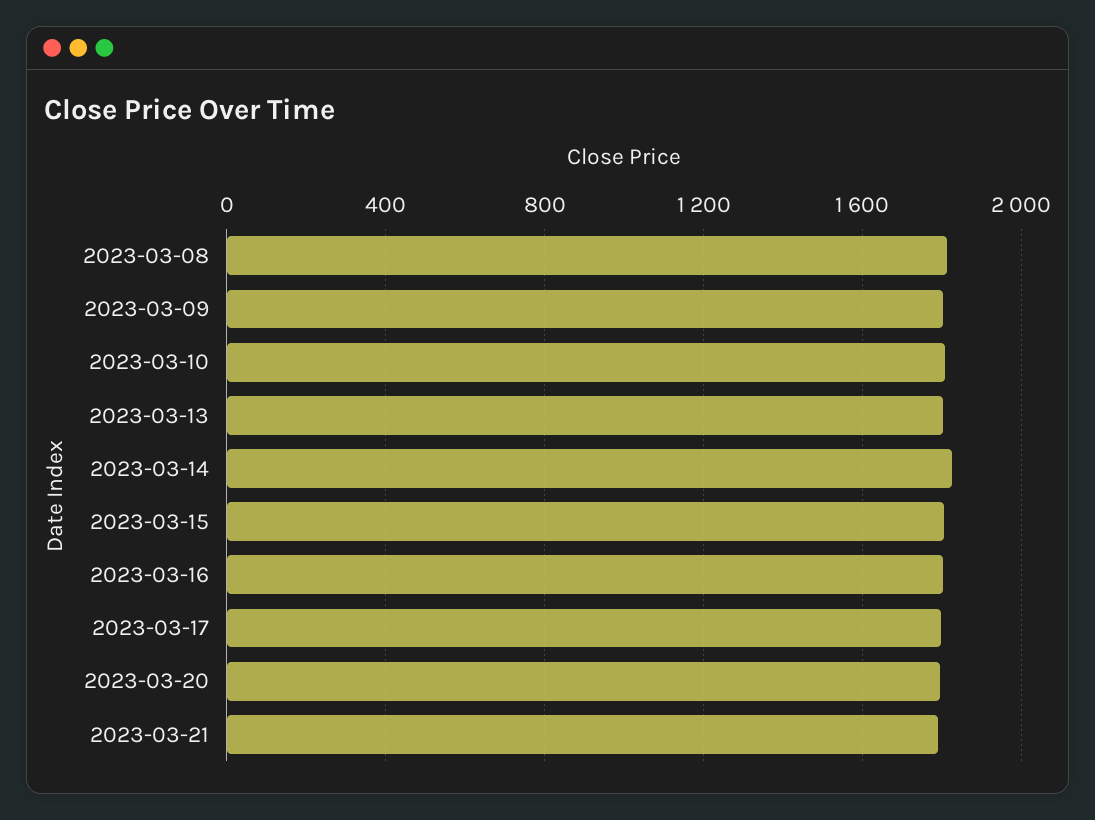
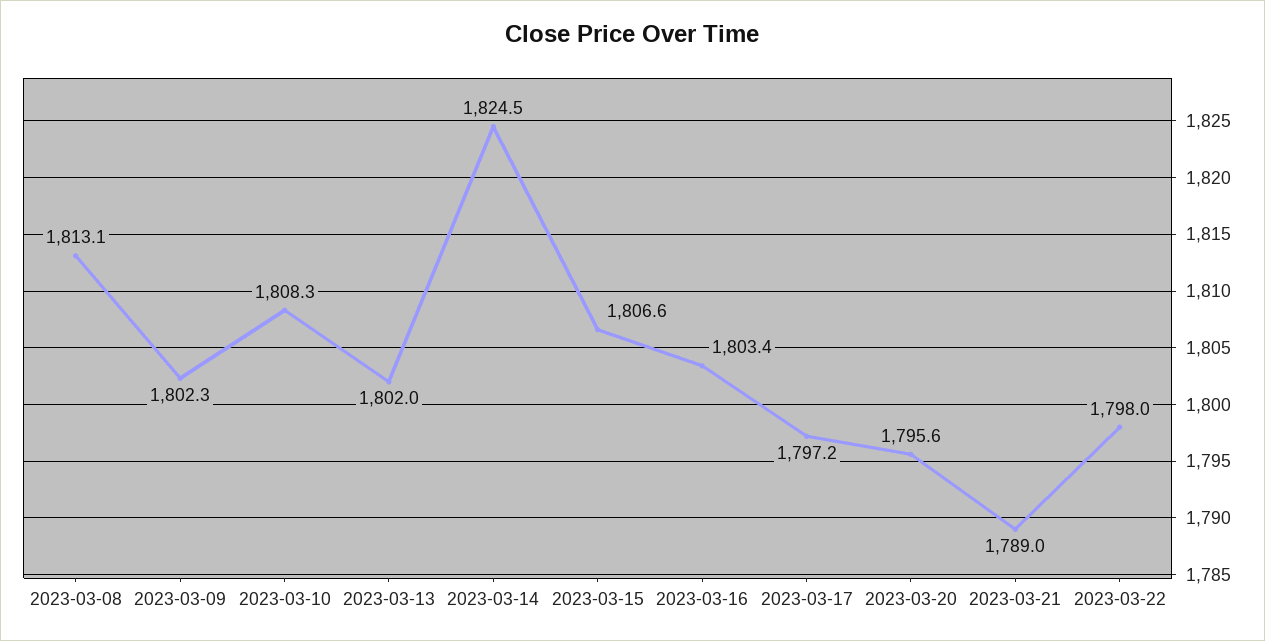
2023-03-22: none -> 1798

